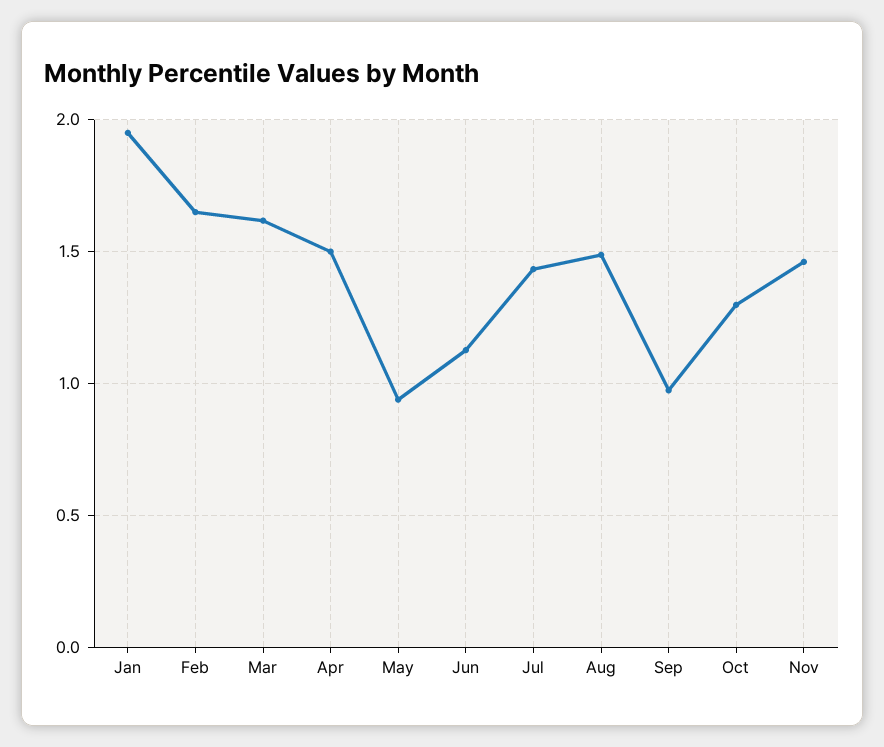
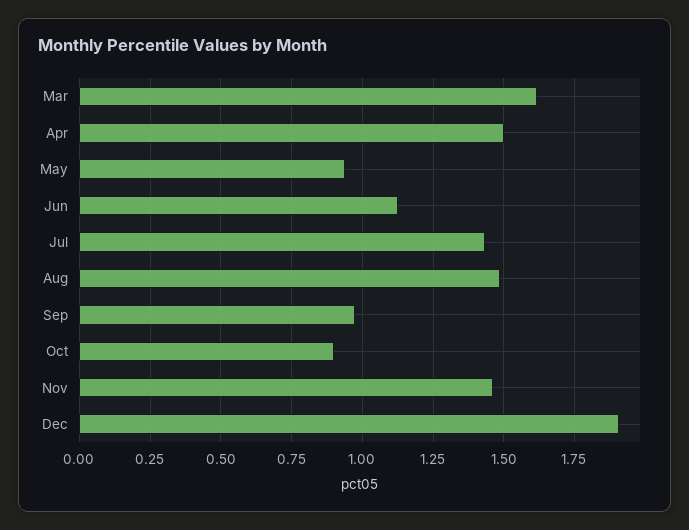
Jan: 1.95 -> none
Feb: 1.65 -> none
Oct: 1.3 -> 0.9
Dec: none -> 1.9

